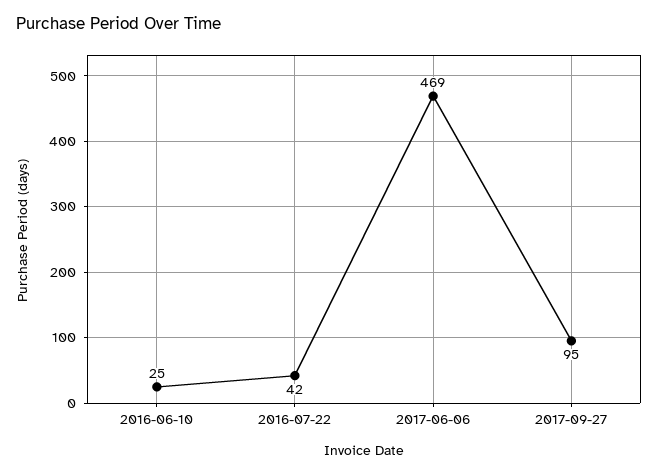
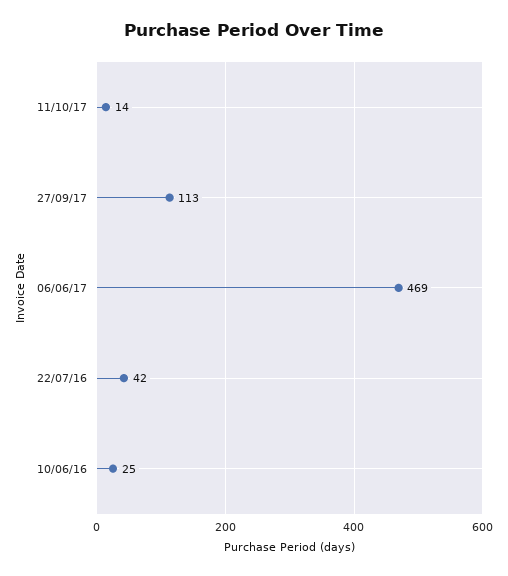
2017-09-27: 95 -> 113
11/10/17: none -> 14

